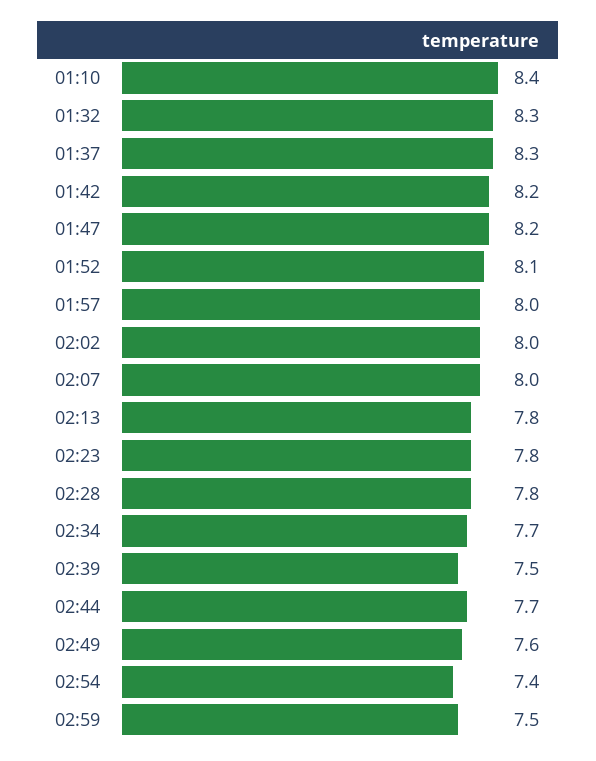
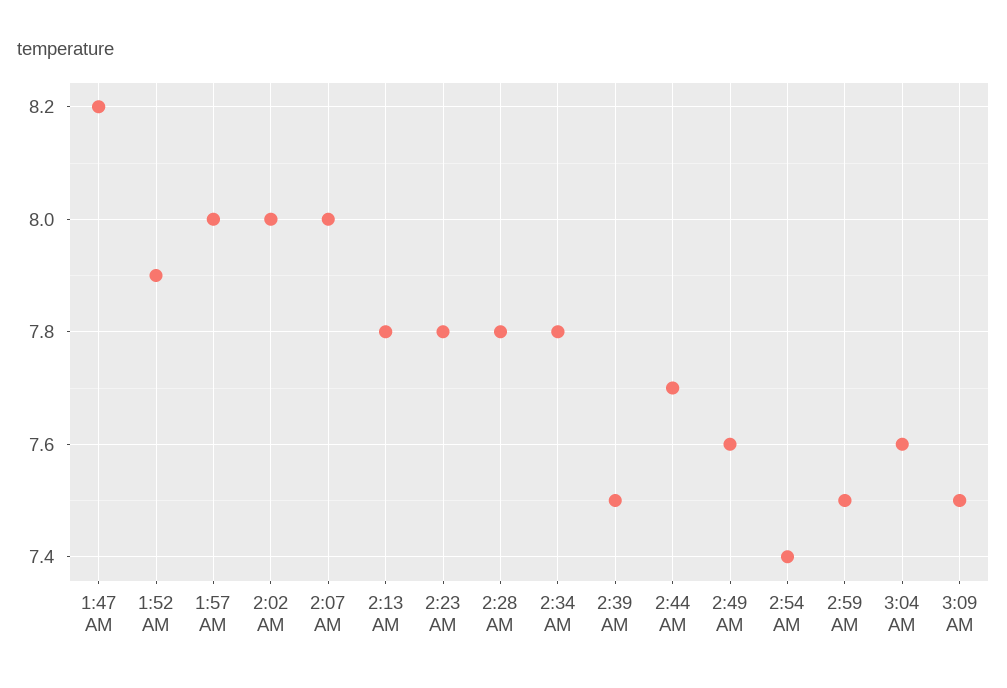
01:10: 8.4 -> none
01:32: 8.3 -> none
01:37: 8.3 -> none
01:42: 8.2 -> none
01:52: 8.1 -> 7.9
02:34: 7.7 -> 7.8
3:04 AM: none -> 7.6
3:09 AM: none -> 7.5

